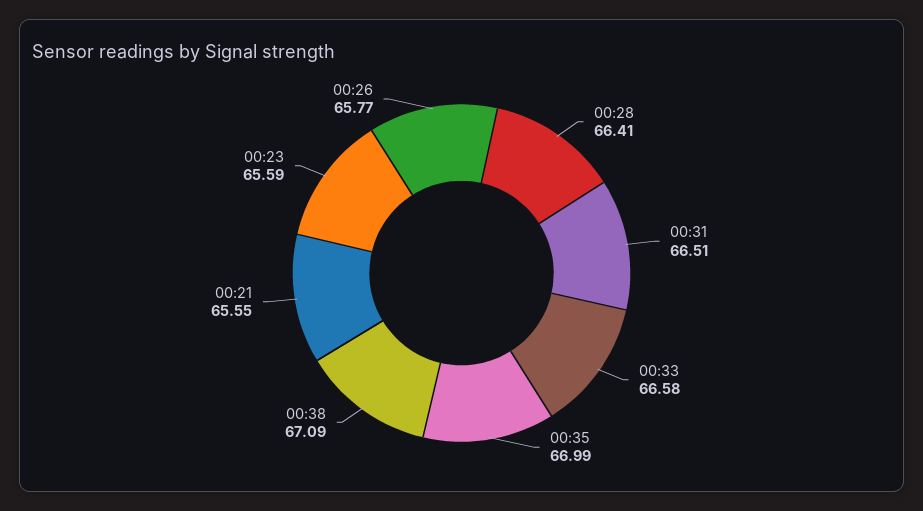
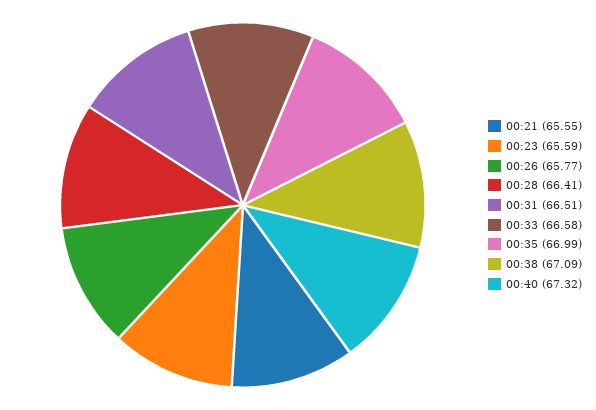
00:40: none -> 67.32

